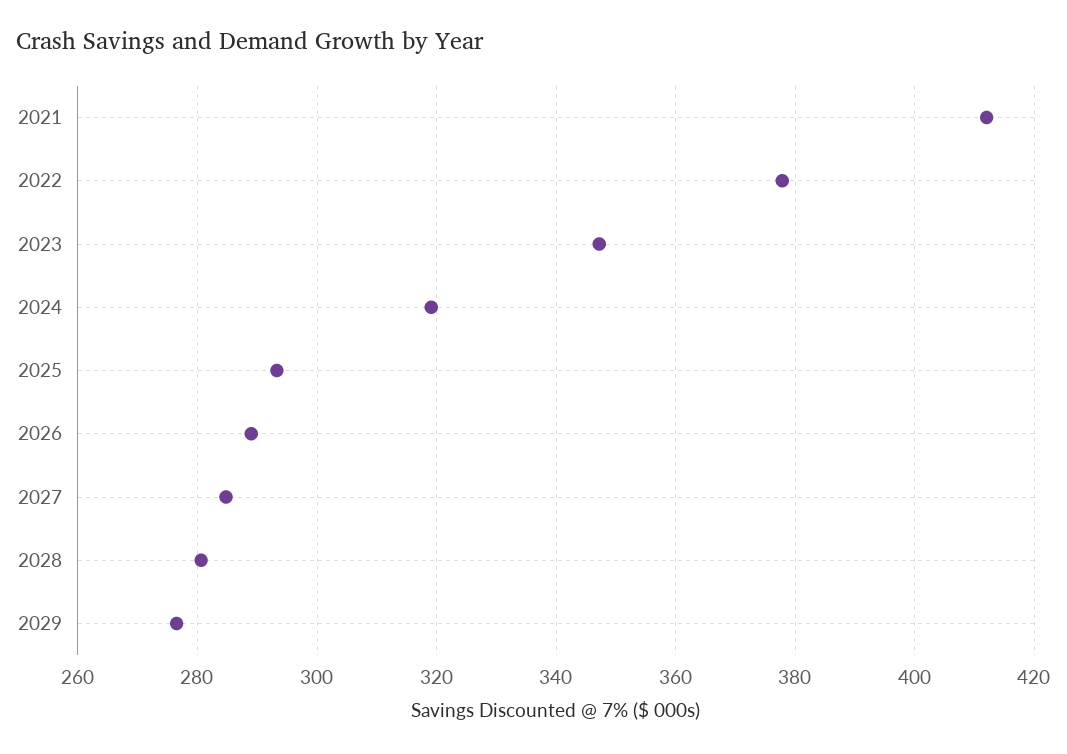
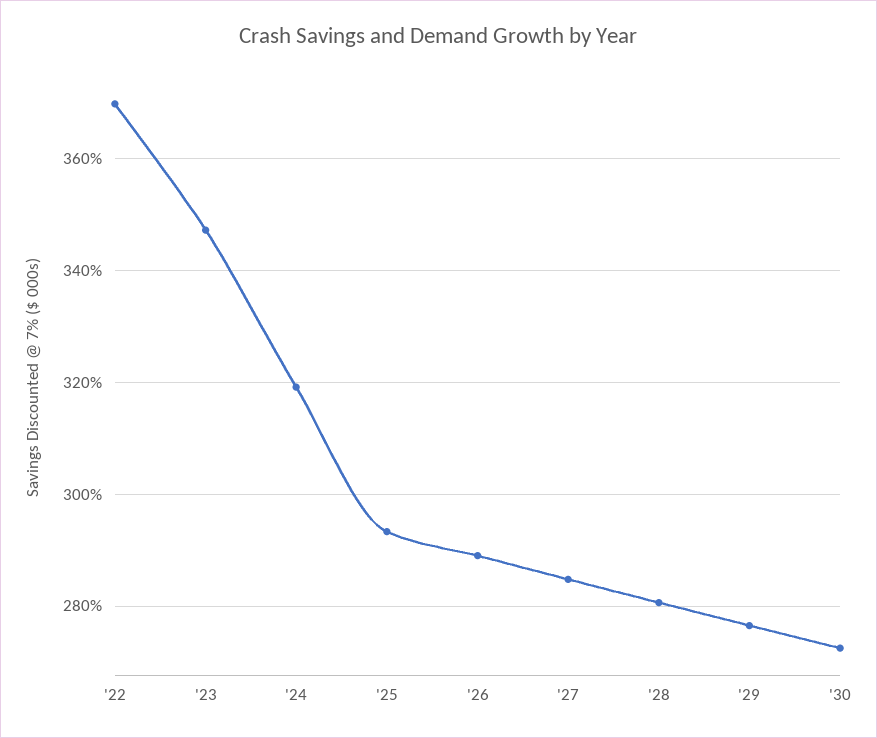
2021: 412 -> none
2022: 378 -> 370
'30: none -> 272

